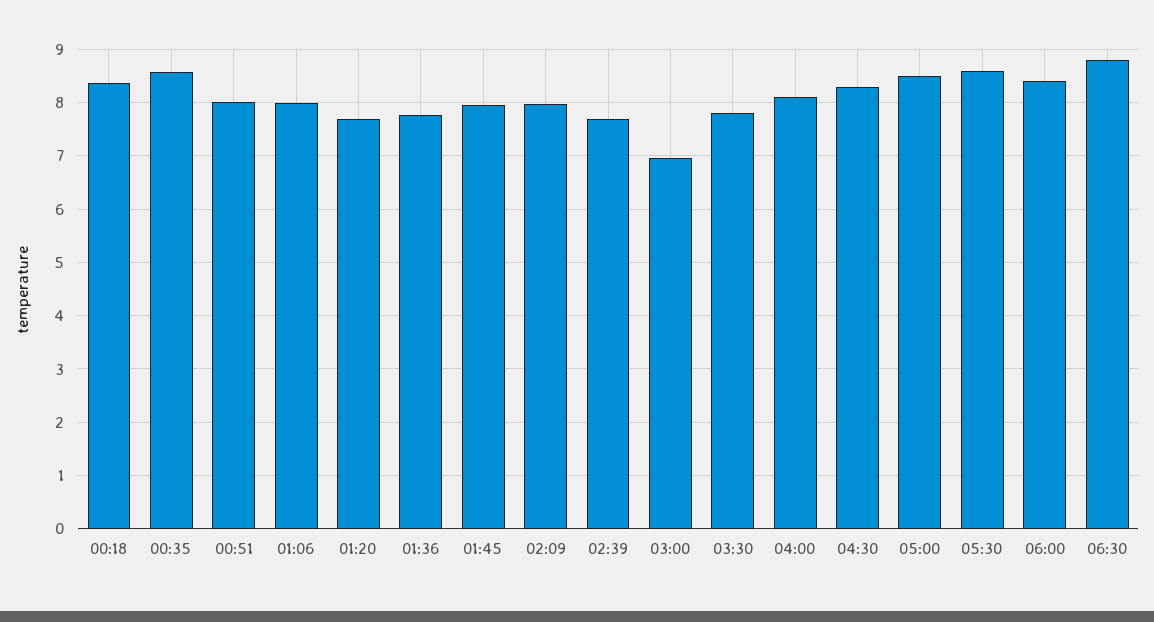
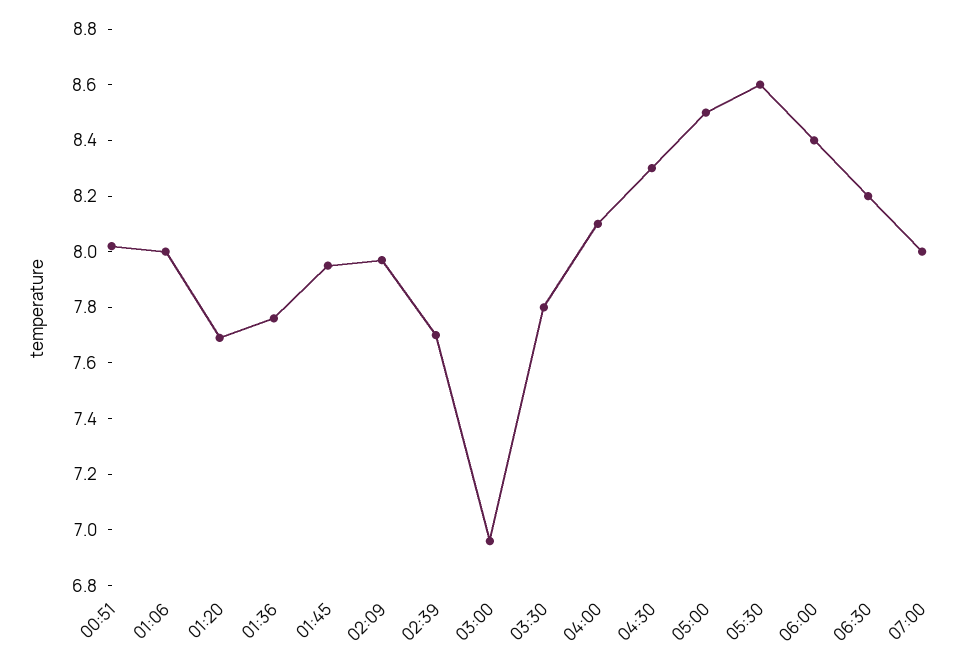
00:18: 8.4 -> none
00:35: 8.6 -> none
06:30: 8.8 -> 8.2
07:00: none -> 8

